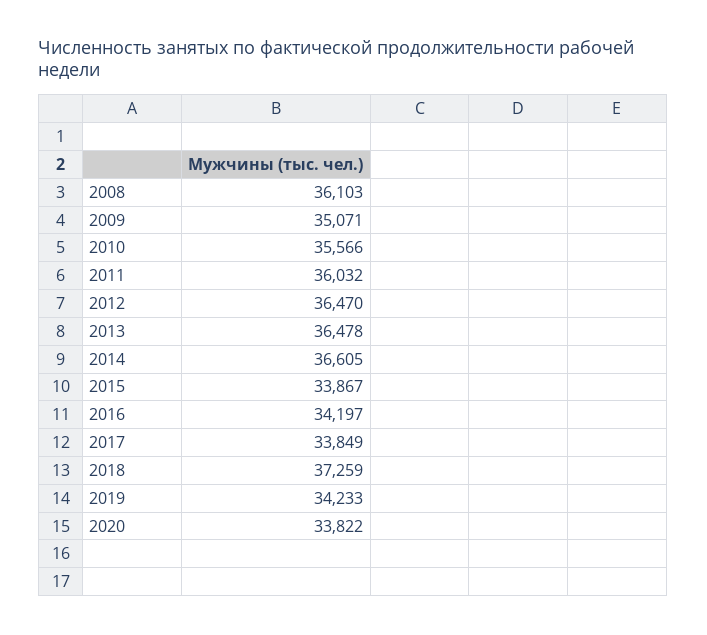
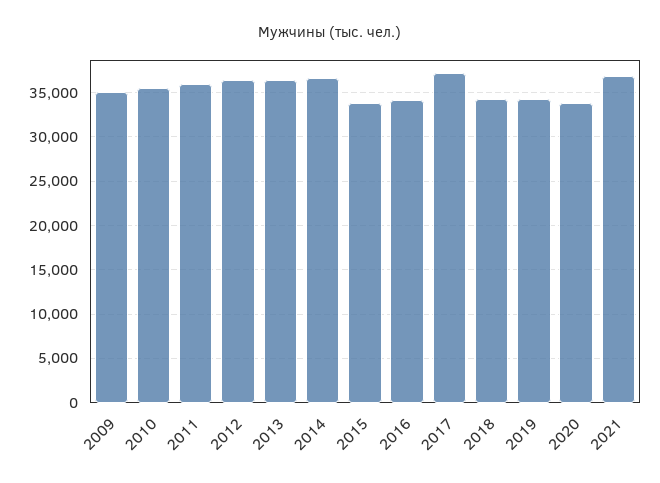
2008: 36103 -> none
2017: 33849 -> 37000
2018: 37259 -> 34000
2021: none -> 37000

